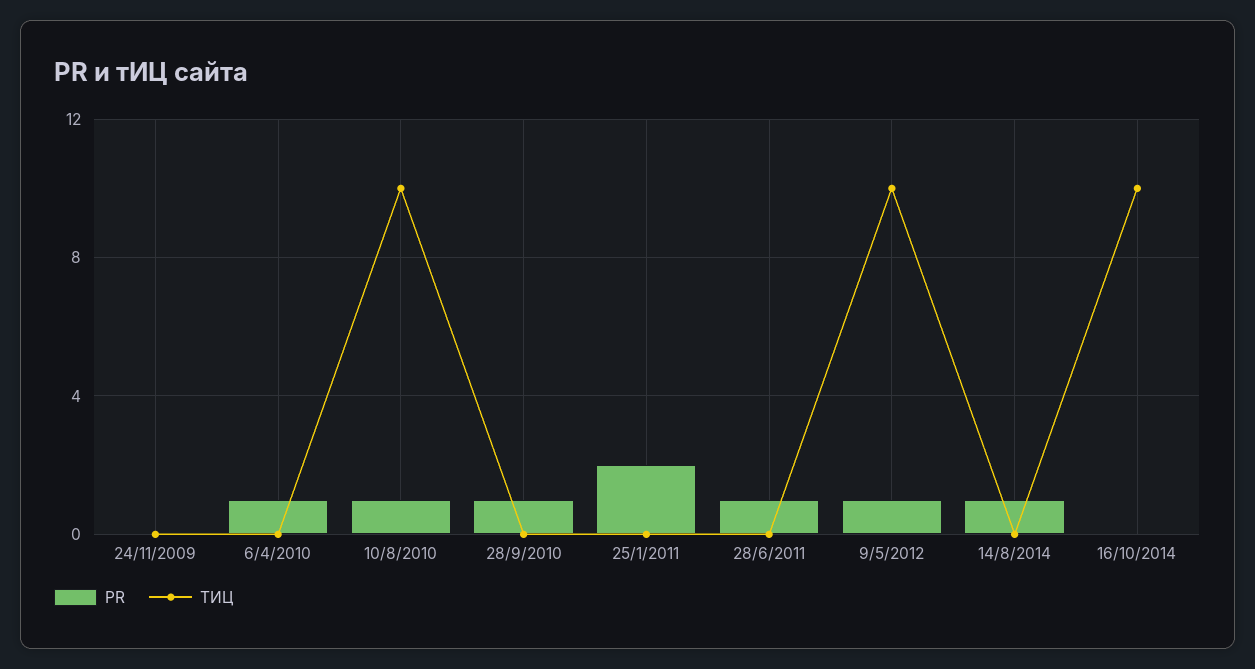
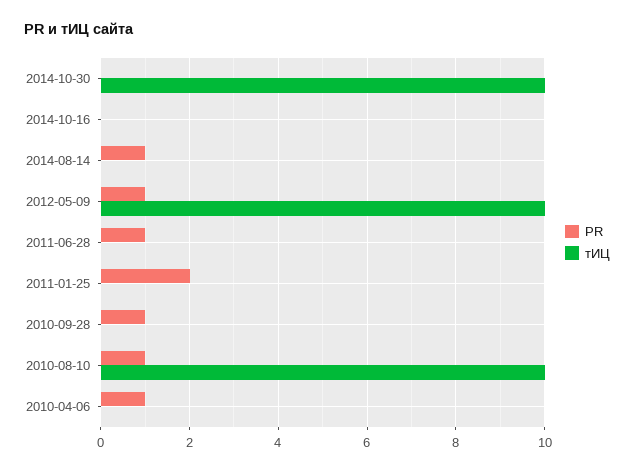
PR, 24/11/2009: 0 -> none
ТИЦ, 24/11/2009: 0 -> none
ТИЦ, 16/10/2014: 10 -> 0
PR, 2014-10-30: none -> 0
ТИЦ, 2014-10-30: none -> 10

